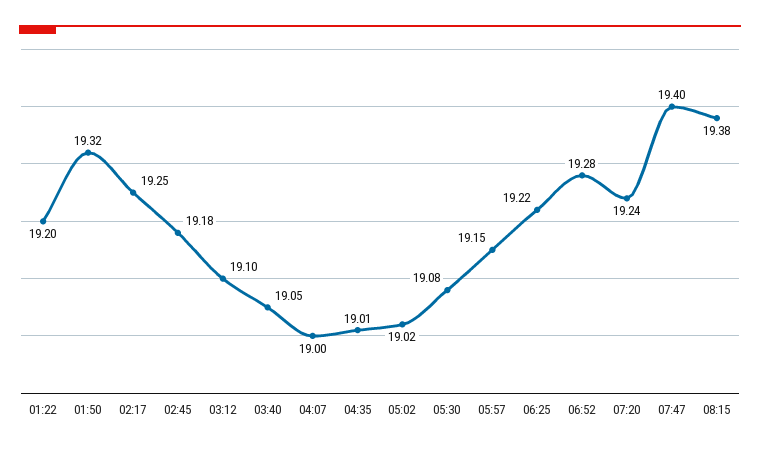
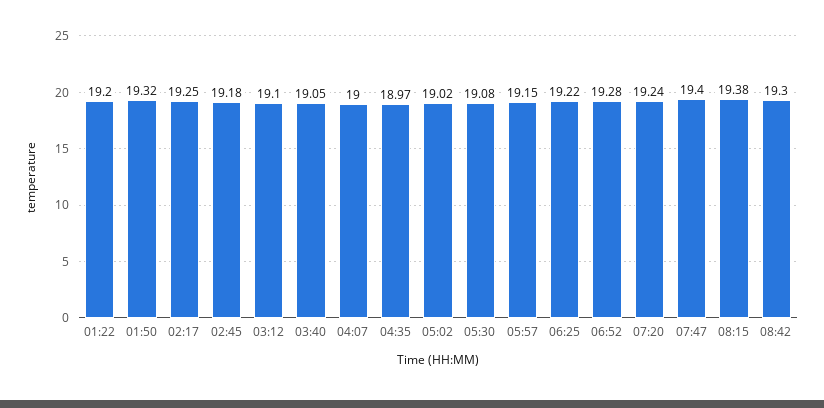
04:35: 19.01 -> 18.97
08:42: none -> 19.3

